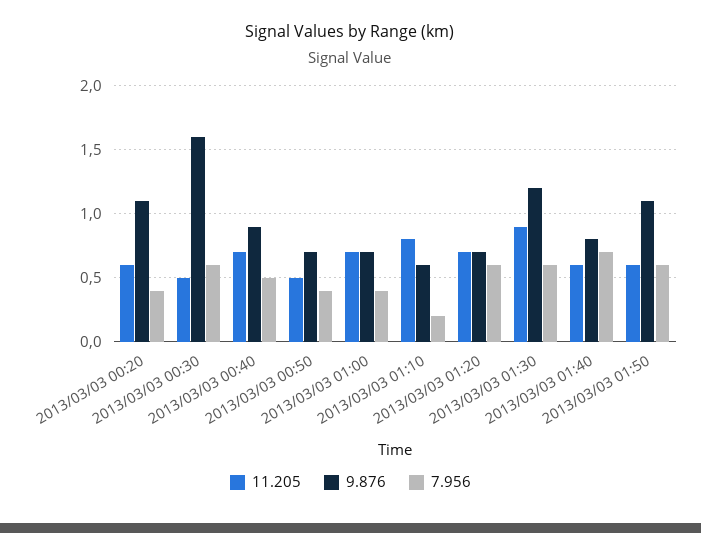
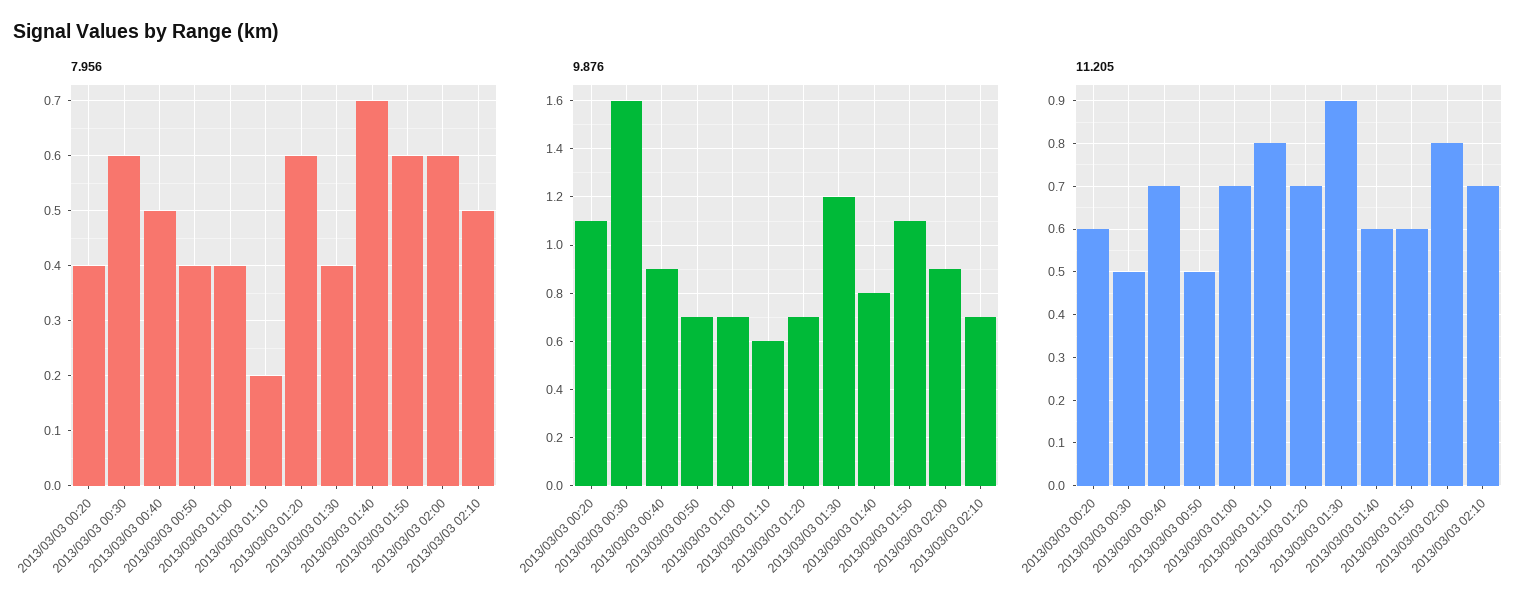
7.956, 2013/03/03 01:30: 0.6 -> 0.4
7.956, 2013/03/03 02:00: none -> 0.6
7.956, 2013/03/03 02:10: none -> 0.5
9.876, 2013/03/03 02:00: none -> 0.9
9.876, 2013/03/03 02:10: none -> 0.7
11.205, 2013/03/03 02:00: none -> 0.8
11.205, 2013/03/03 02:10: none -> 0.7

